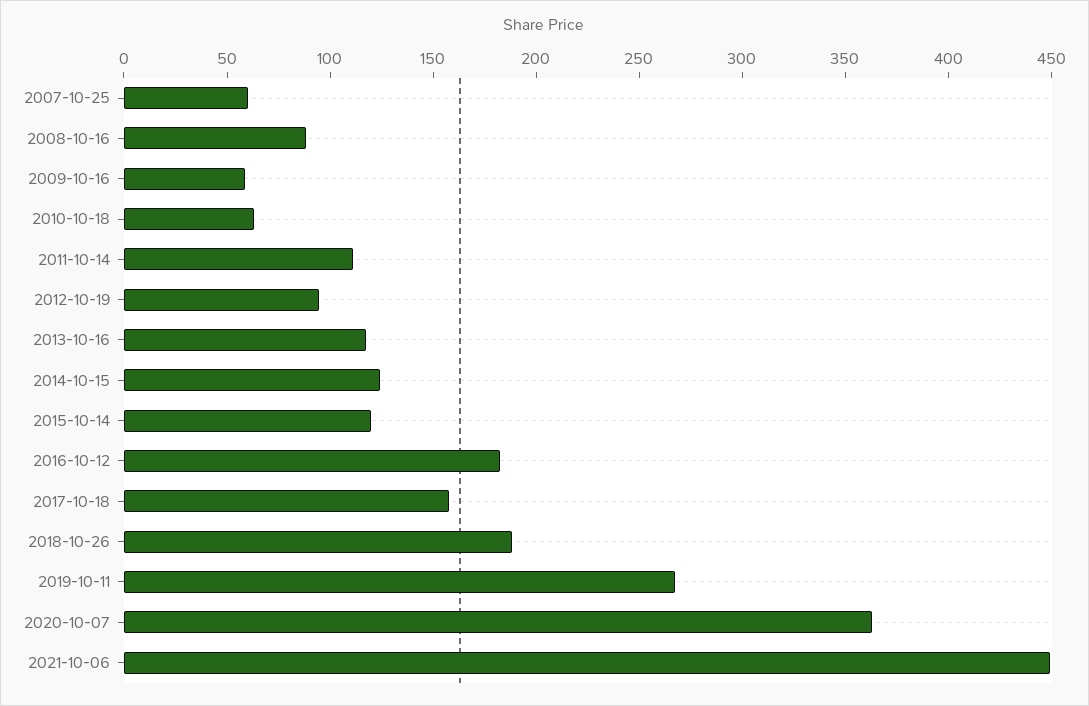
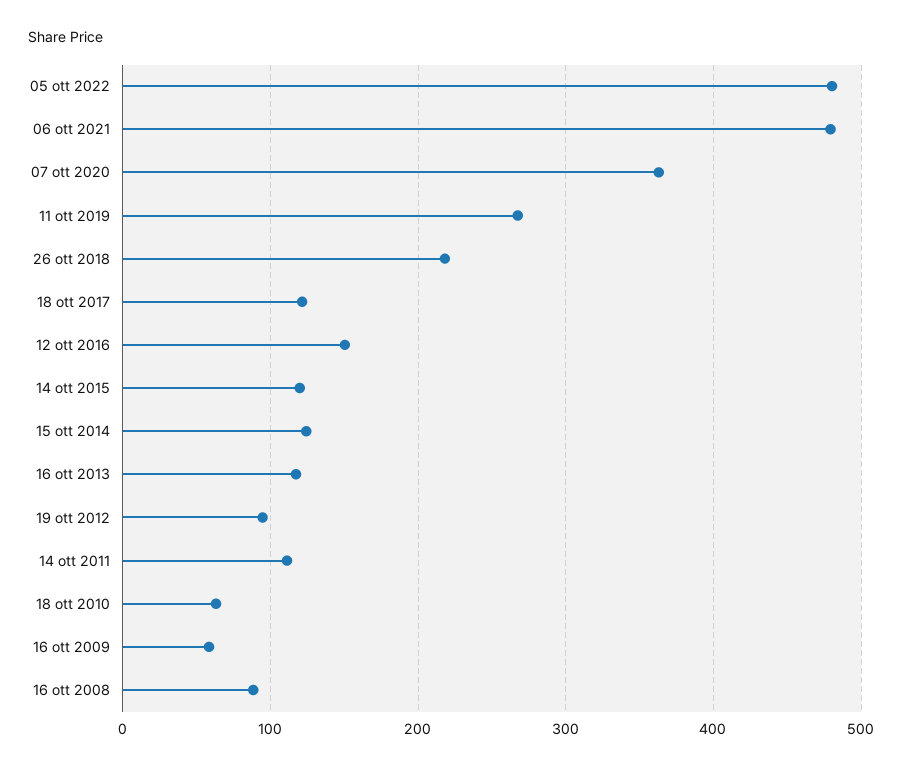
2007-10-25: 60 -> none
2016-10-12: 180 -> 150
2017-10-18: 160 -> 120
2018-10-26: 190 -> 220
2021-10-06: 450 -> 480
05 ott 2022: none -> 480

